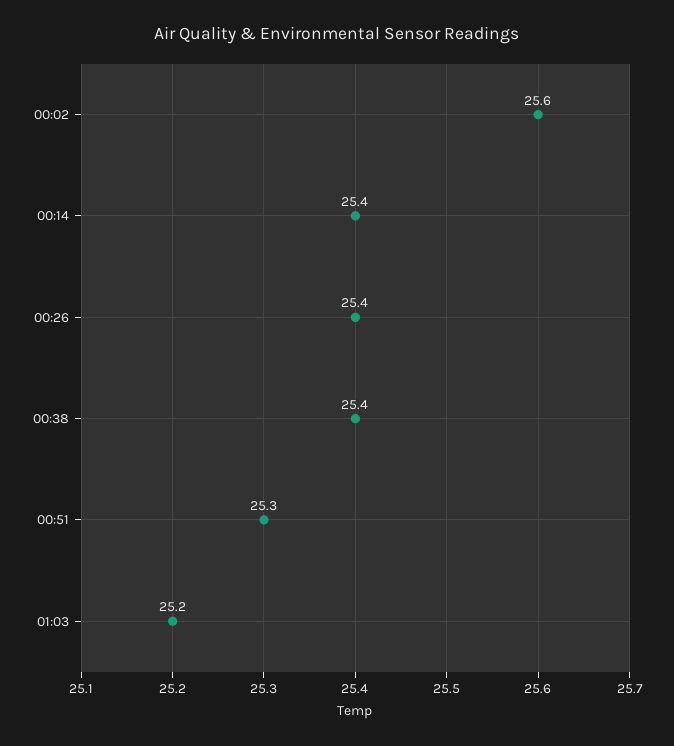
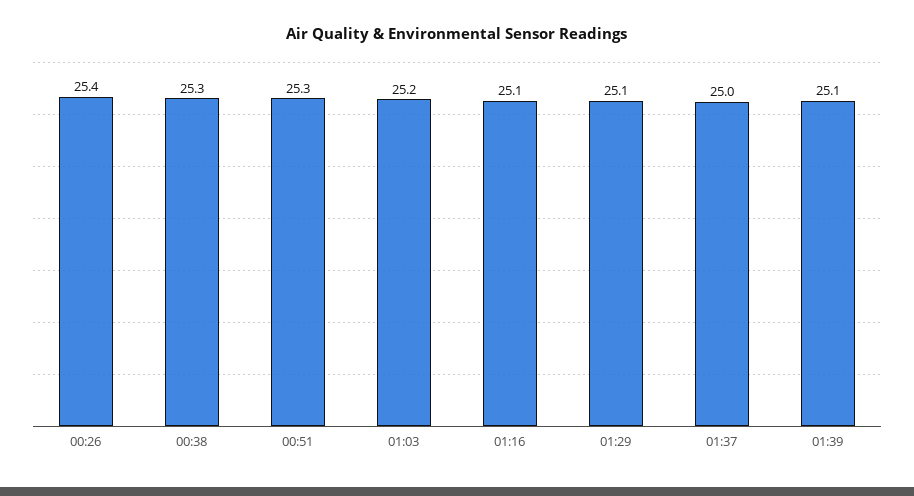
00:02: 25.6 -> none
00:14: 25.4 -> none
00:38: 25.4 -> 25.3
01:16: none -> 25.1
01:29: none -> 25.1
01:37: none -> 25
01:39: none -> 25.1

